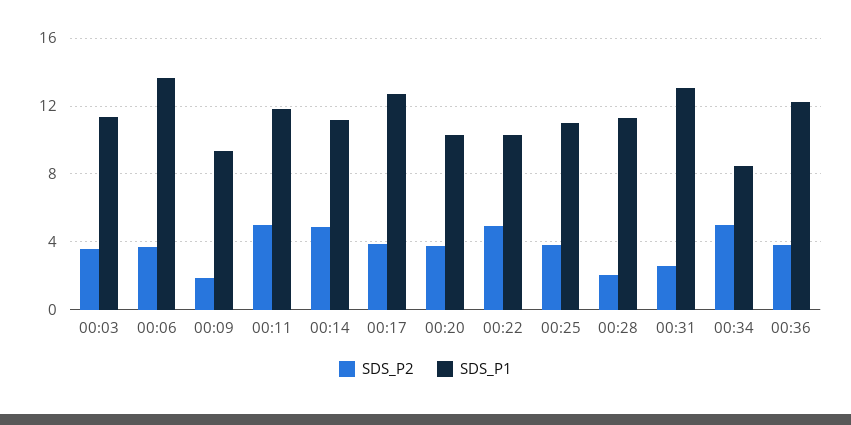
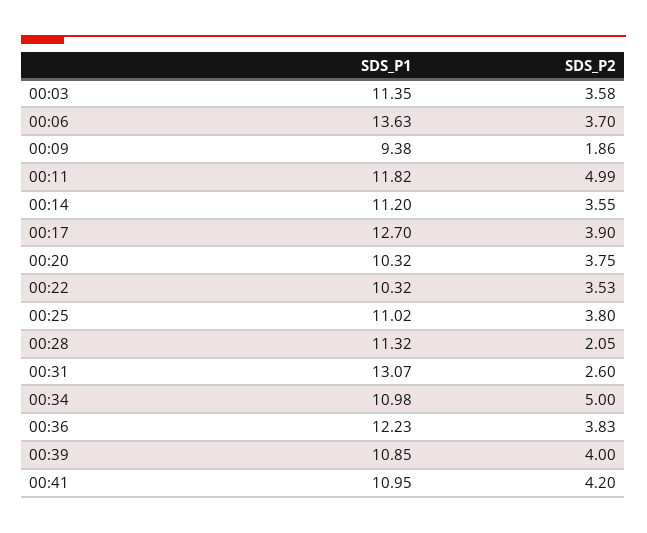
SDS_P2, 00:14: 5 -> 3.55
SDS_P2, 00:22: 5 -> 3.53
SDS_P1, 00:34: 8.5 -> 10.98
SDS_P1, 00:39: none -> 10.85
SDS_P2, 00:39: none -> 4
SDS_P1, 00:41: none -> 10.95
SDS_P2, 00:41: none -> 4.2

